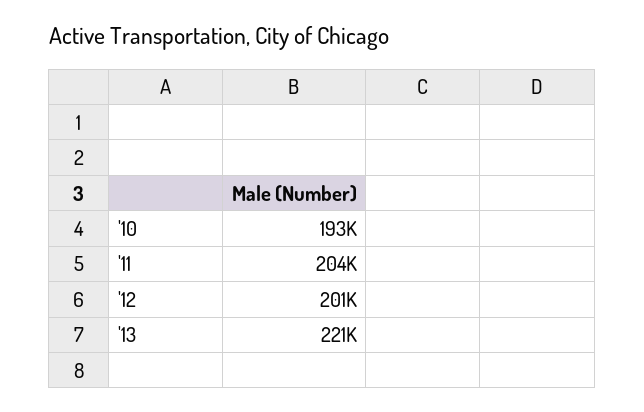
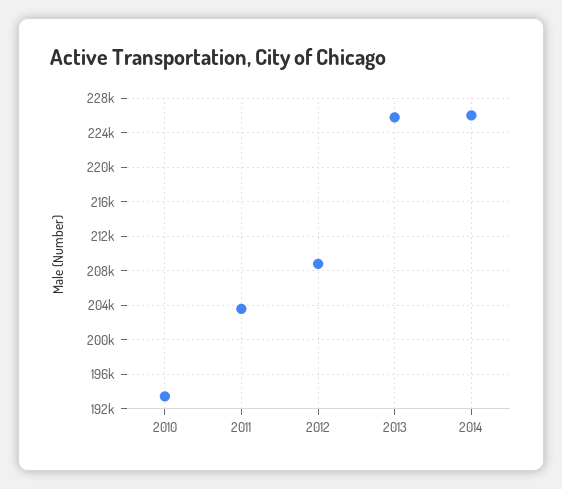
'12: 201000 -> 209000
'13: 221000 -> 226000
2014: none -> 226000

